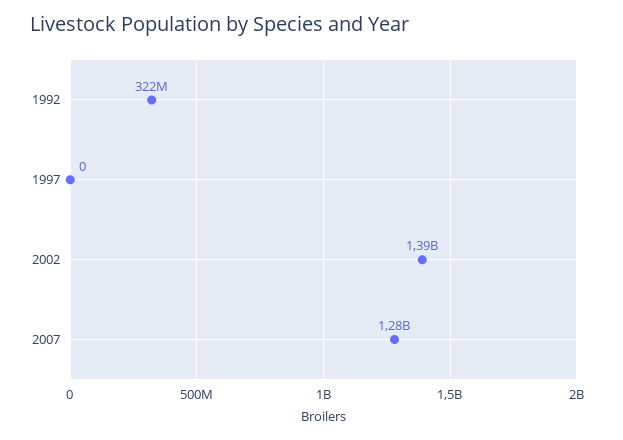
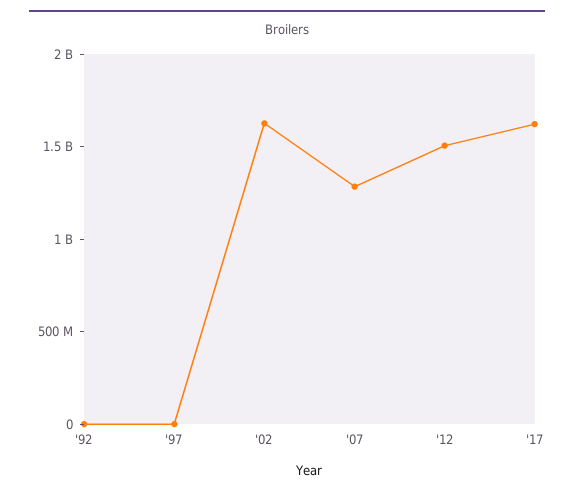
1992: 322000000 -> 0
2002: 1390000000 -> 1600000000
'12: none -> 1500000000
'17: none -> 1600000000

